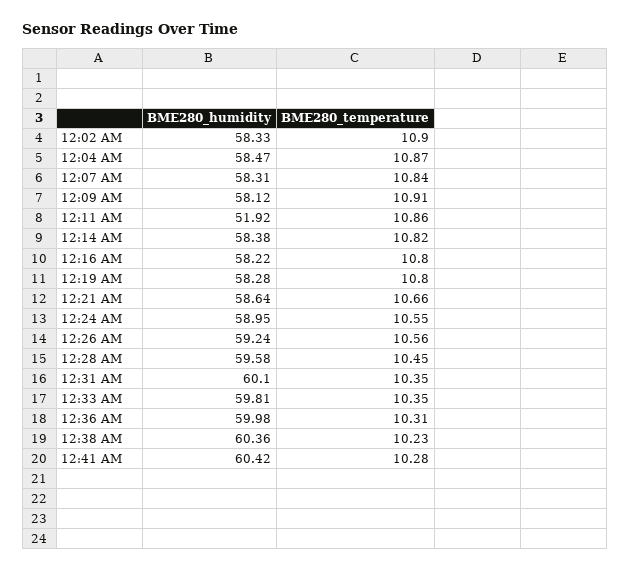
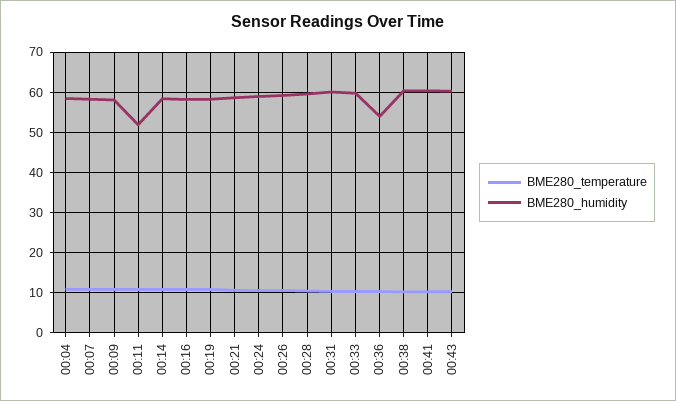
BME280_humidity, 12:02 AM: 58.33 -> none
BME280_temperature, 12:02 AM: 10.9 -> none
BME280_humidity, 12:36 AM: 59.98 -> 54
BME280_temperature, 00:43: none -> 10
BME280_humidity, 00:43: none -> 60

